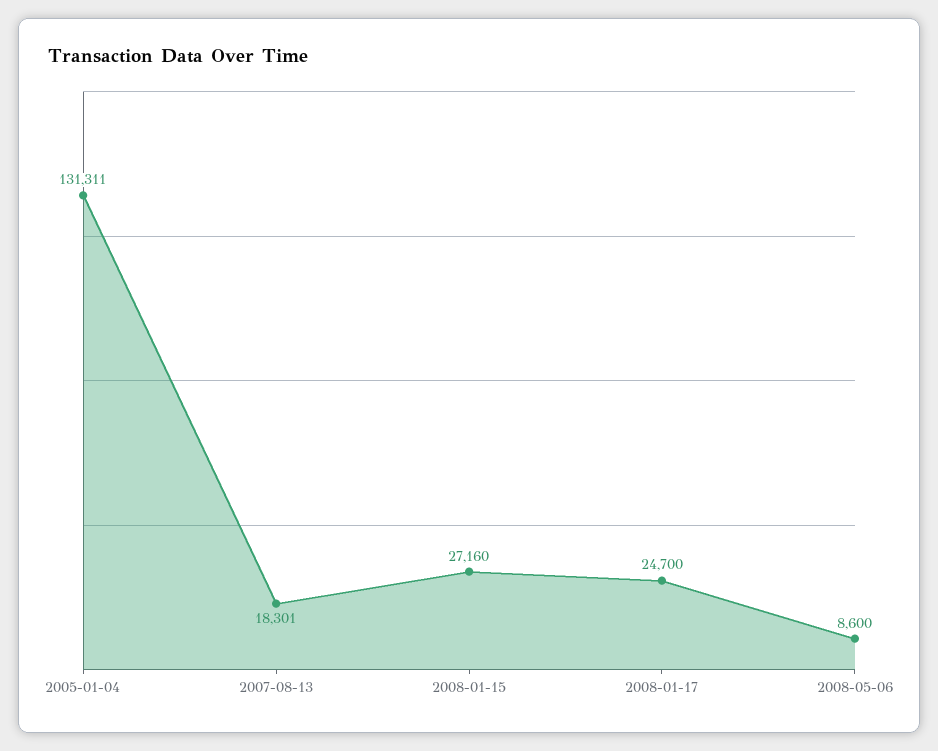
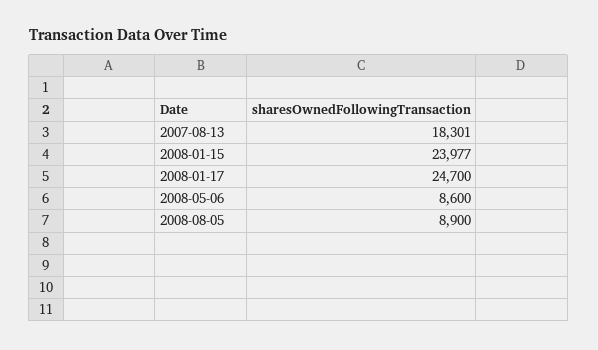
2005-01-04: 131311 -> none
2008-01-15: 27160 -> 23977
2008-08-05: none -> 8900

